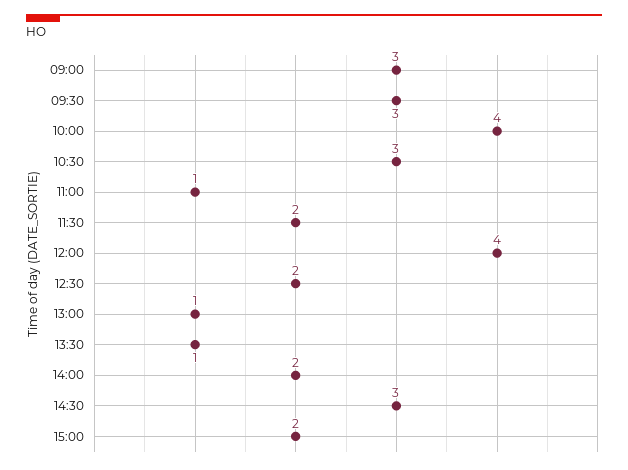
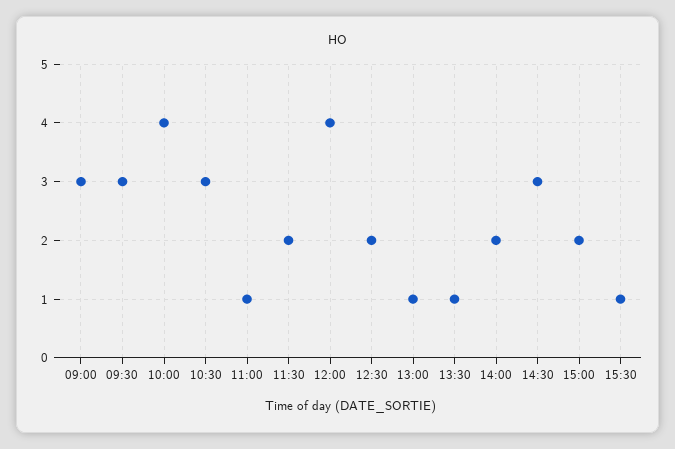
15:30: none -> 1

